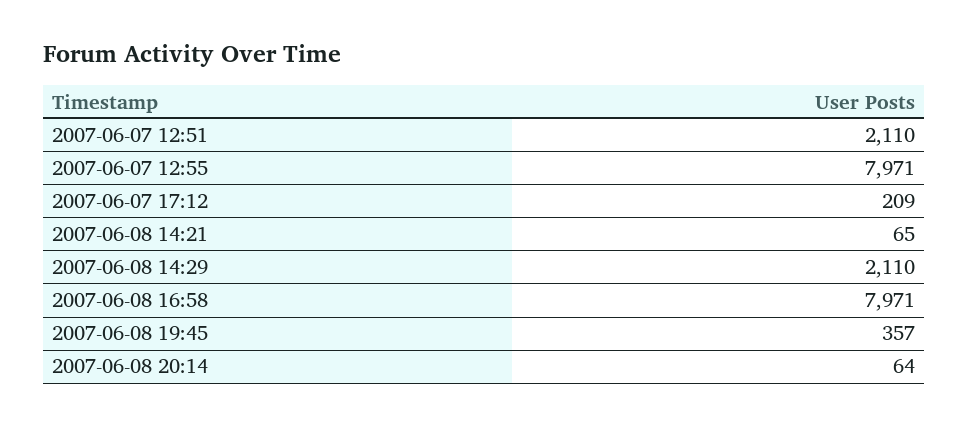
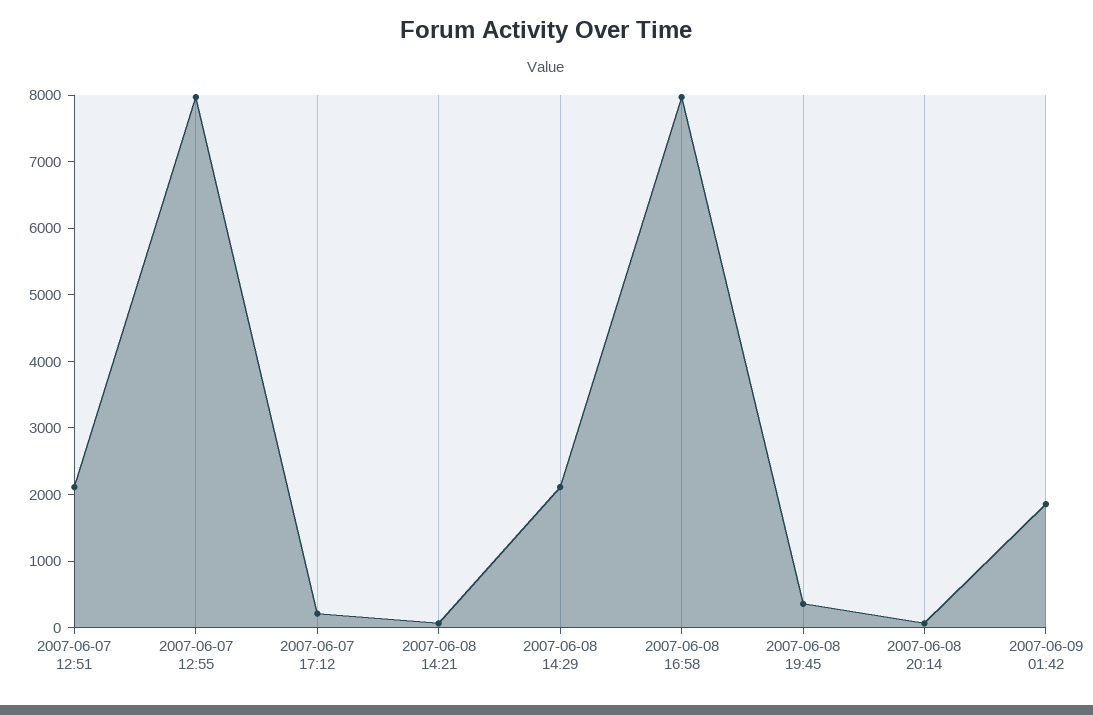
2007-06-09 01:42: none -> 1800

